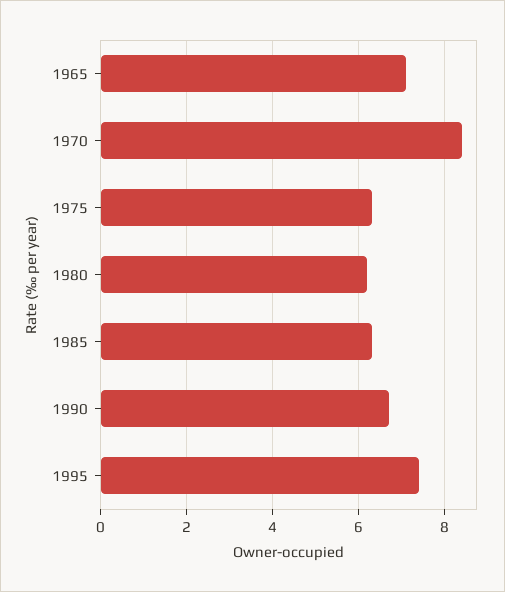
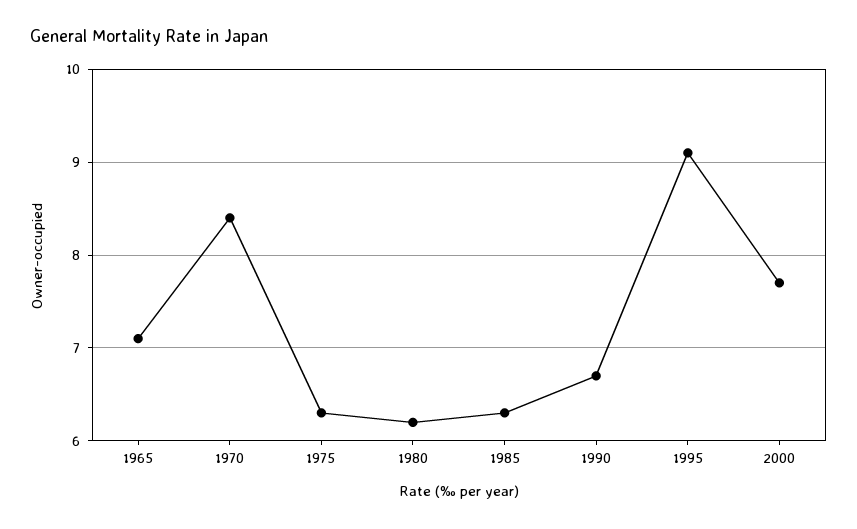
1995: 7.5 -> 9.1
2000: none -> 7.7

